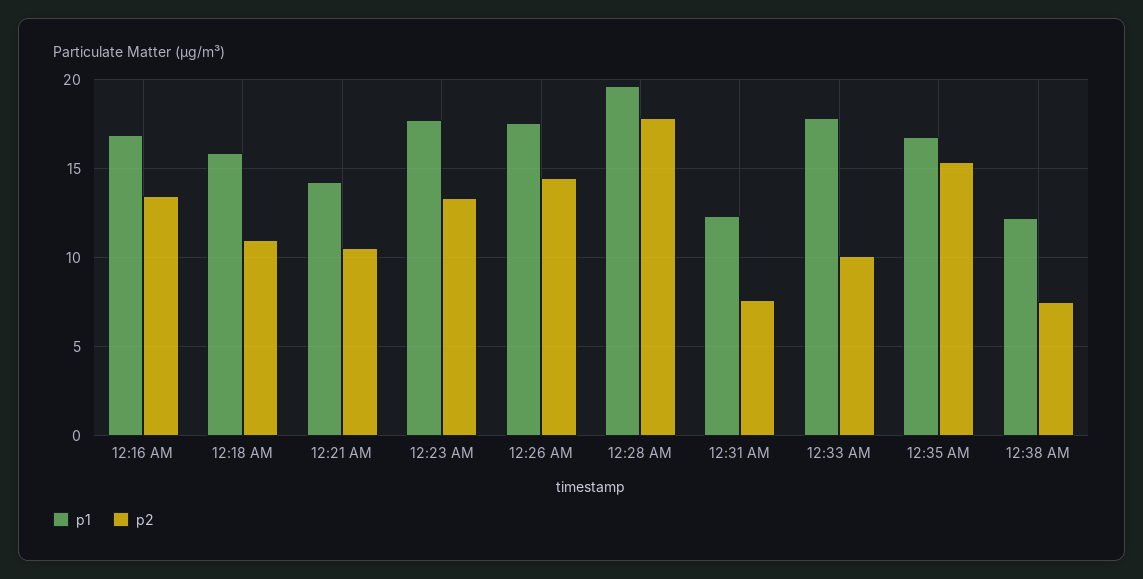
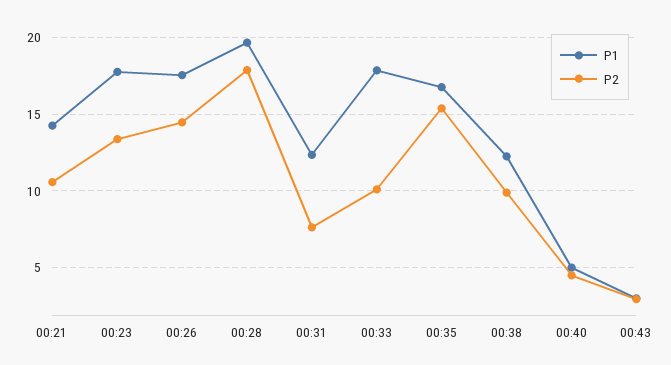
p1, 12:16 AM: 17 -> none
p2, 12:16 AM: 13.5 -> none
p1, 12:18 AM: 16 -> none
p2, 12:18 AM: 11 -> none
p2, 12:38 AM: 7.5 -> 10
p1, 00:40: none -> 5
p2, 00:40: none -> 4.5
p1, 00:43: none -> 3
p2, 00:43: none -> 3

